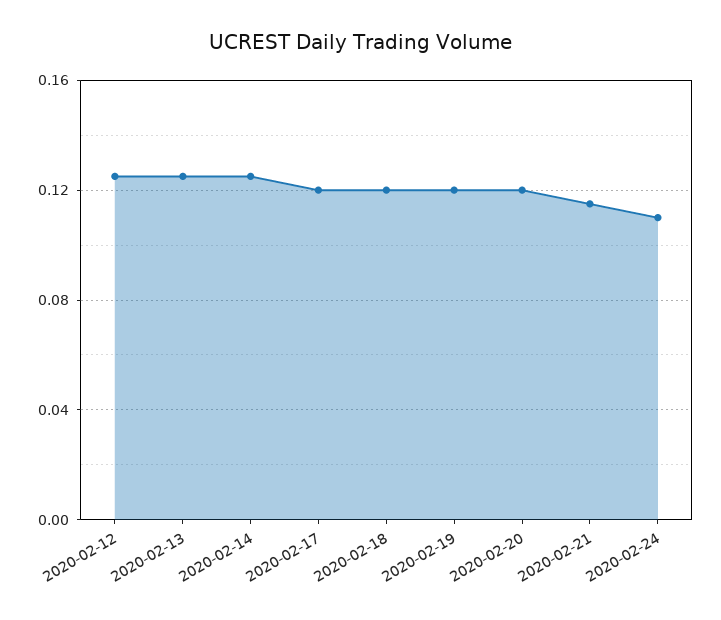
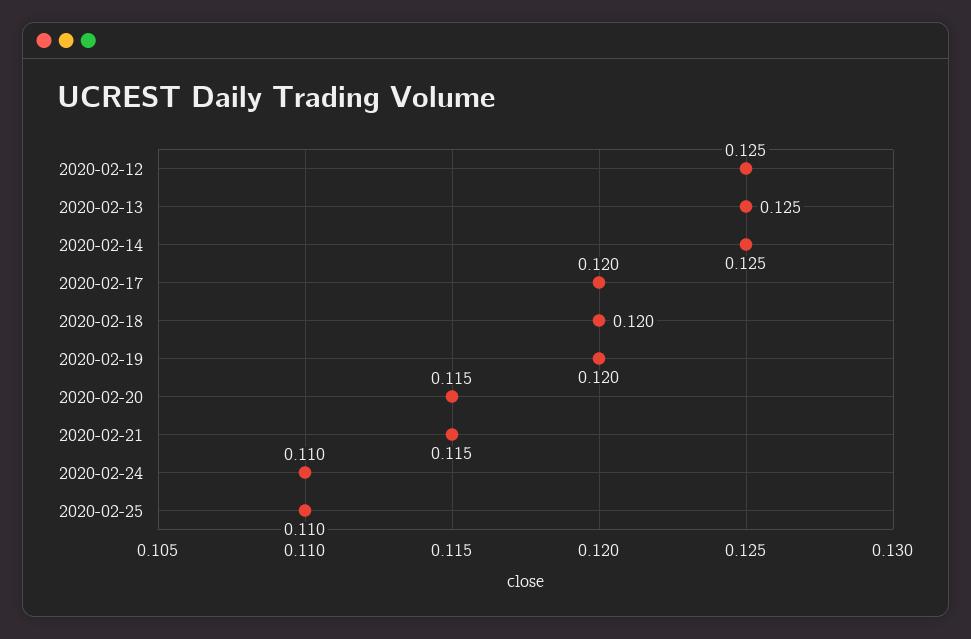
2020-02-20: 0.12 -> 0.115
2020-02-25: none -> 0.11

